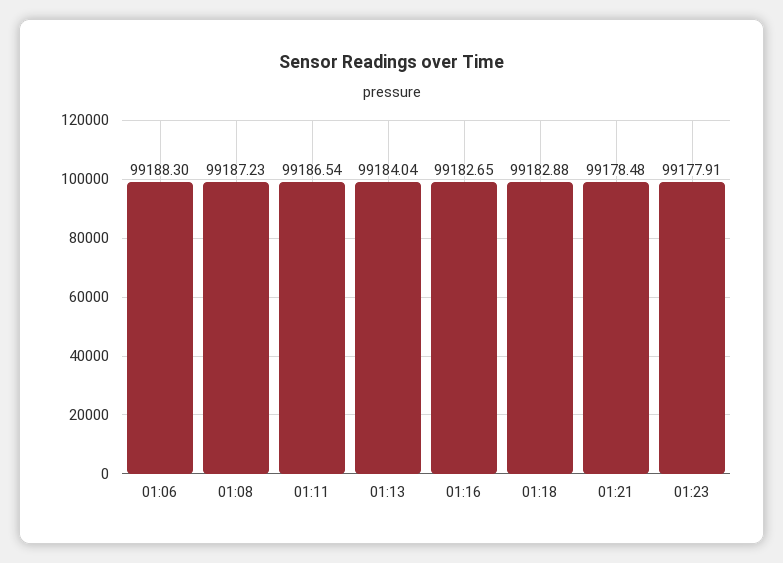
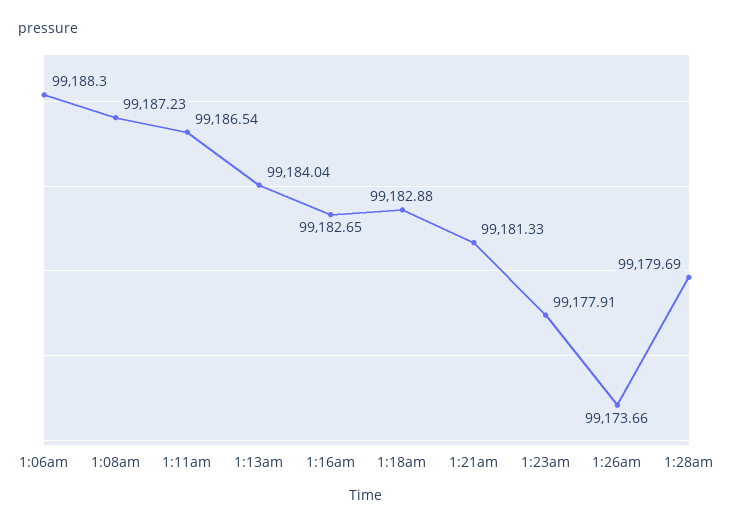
01:21: 99178.48 -> 99181.33
1:26am: none -> 99173.66
1:28am: none -> 99179.69

